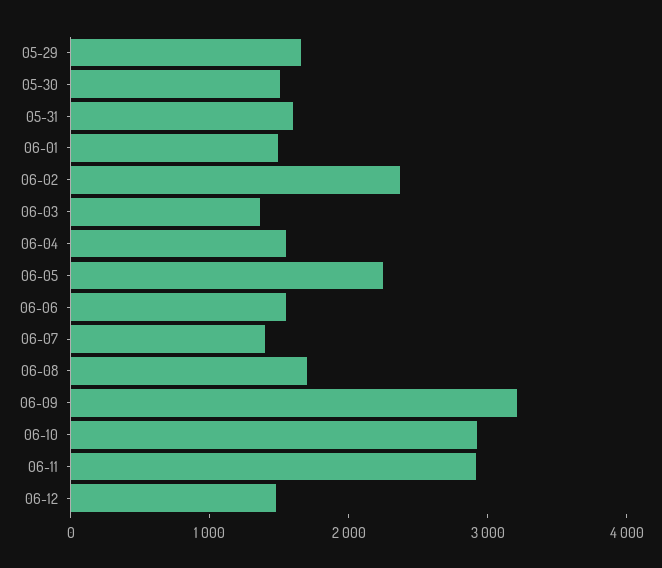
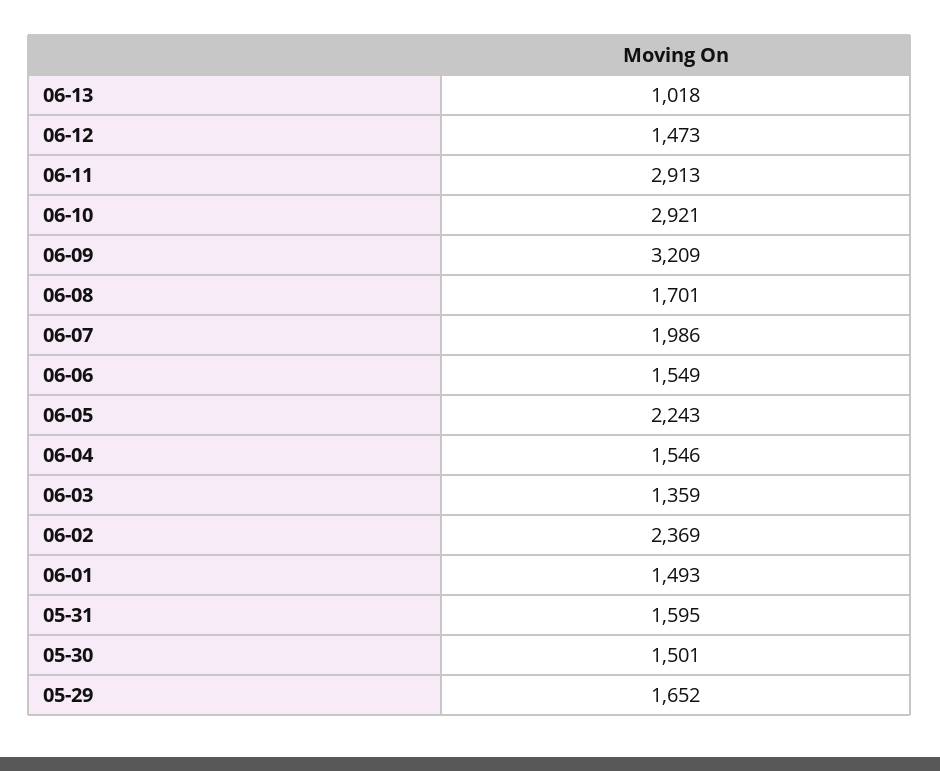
06-07: 1400 -> 1986
06-13: none -> 1018

